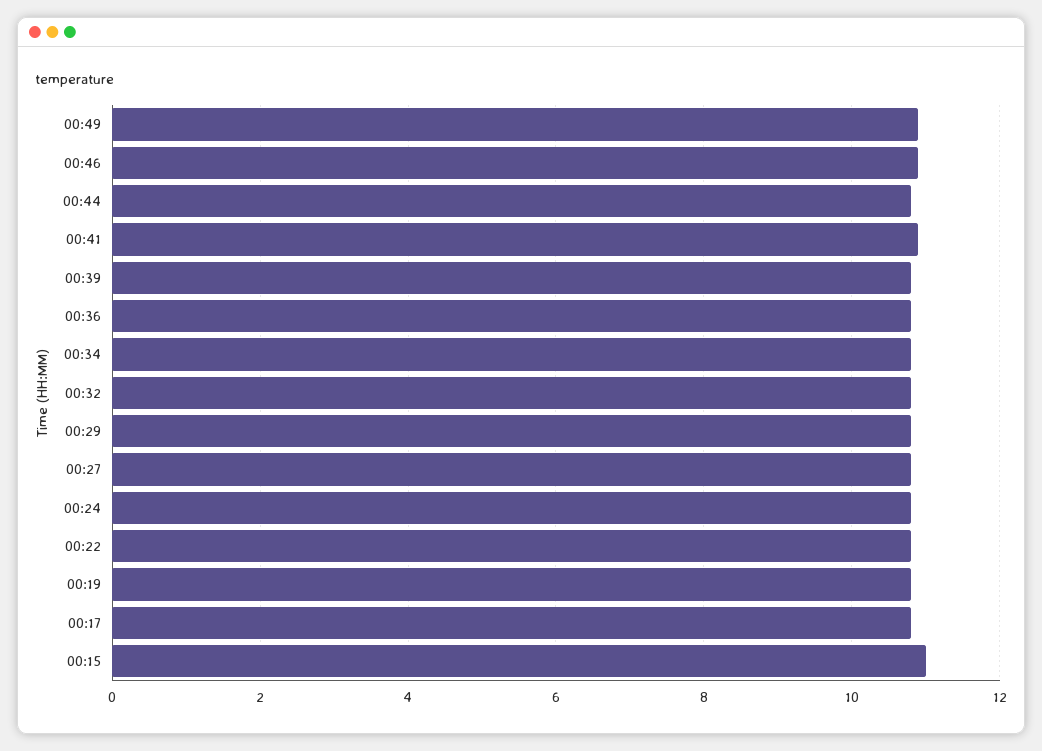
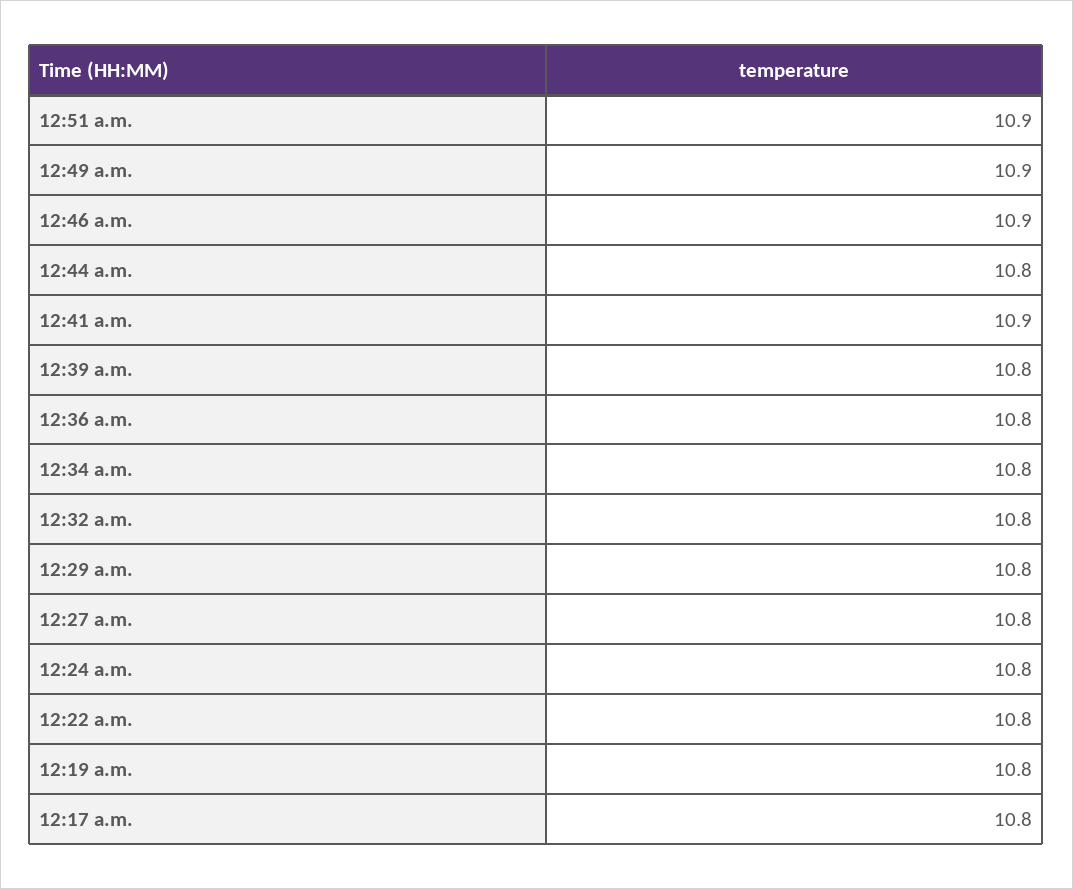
00:15: 11 -> none
12:51 a.m.: none -> 10.9

